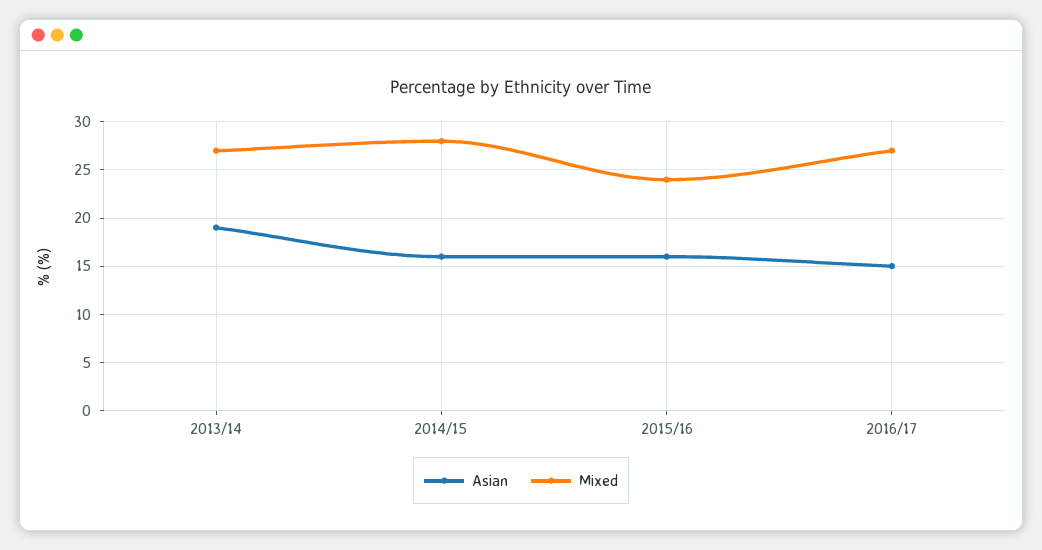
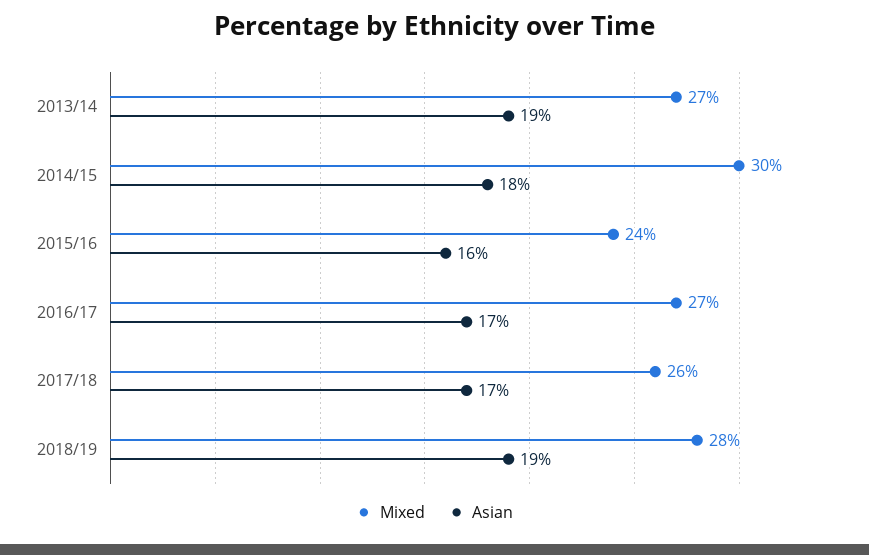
Asian, 2014/15: 16 -> 18
Mixed, 2014/15: 28 -> 30
Asian, 2016/17: 15 -> 17
Mixed, 2017/18: none -> 26
Asian, 2017/18: none -> 17
Mixed, 2018/19: none -> 28
Asian, 2018/19: none -> 19

